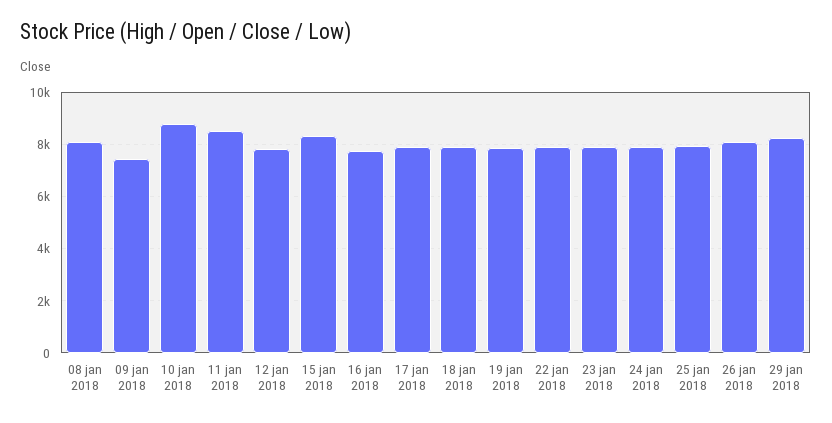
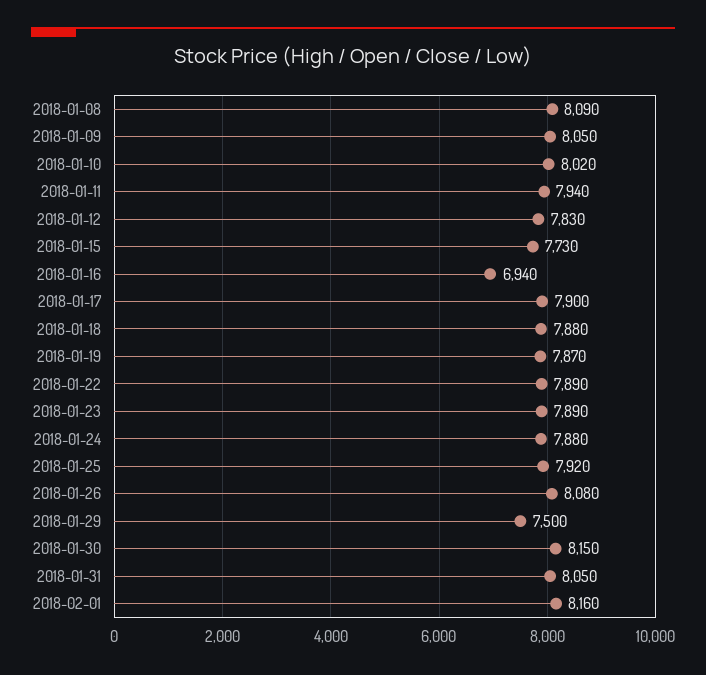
09 jan 2018: 7500 -> 8050
10 jan 2018: 8750 -> 8020
11 jan 2018: 8500 -> 7940
15 jan 2018: 8250 -> 7730
16 jan 2018: 7750 -> 6940
29 jan 2018: 8250 -> 7500
2018-01-30: none -> 8150
2018-01-31: none -> 8050
2018-02-01: none -> 8160

